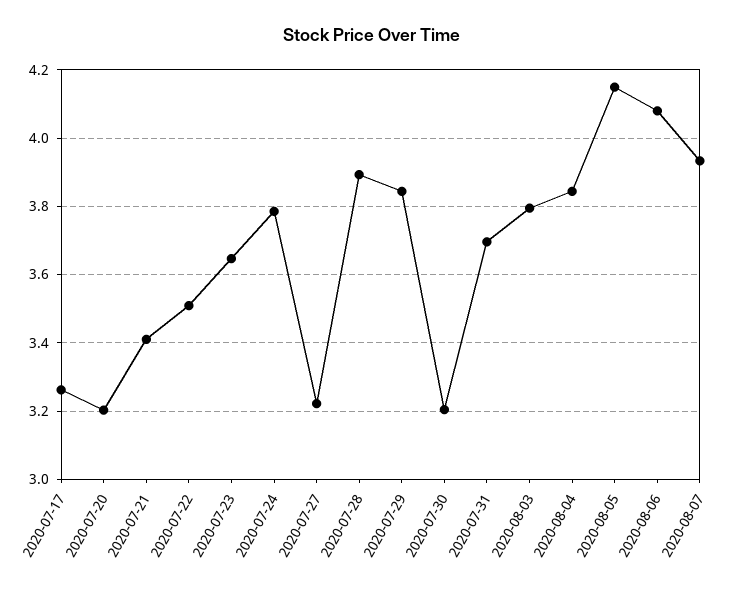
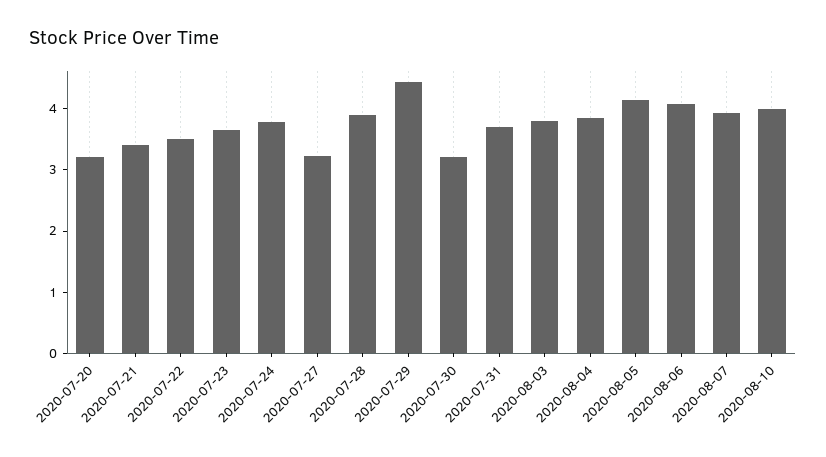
2020-07-17: 3.26 -> none
2020-07-29: 3.84 -> 4.4
2020-08-10: none -> 4

